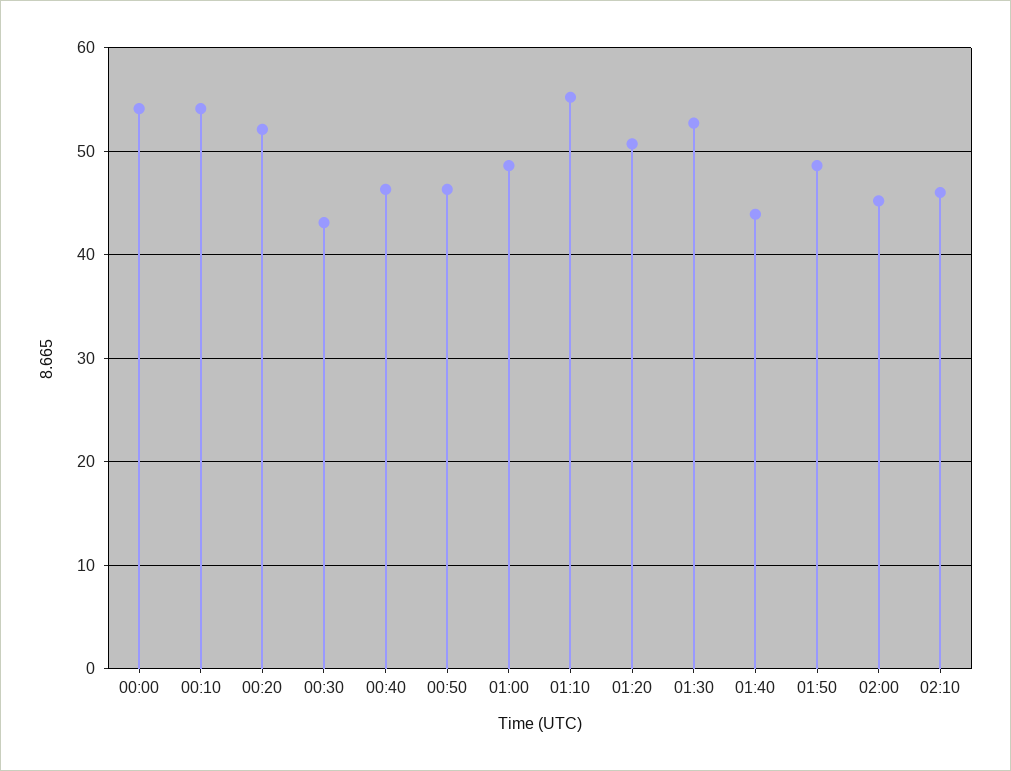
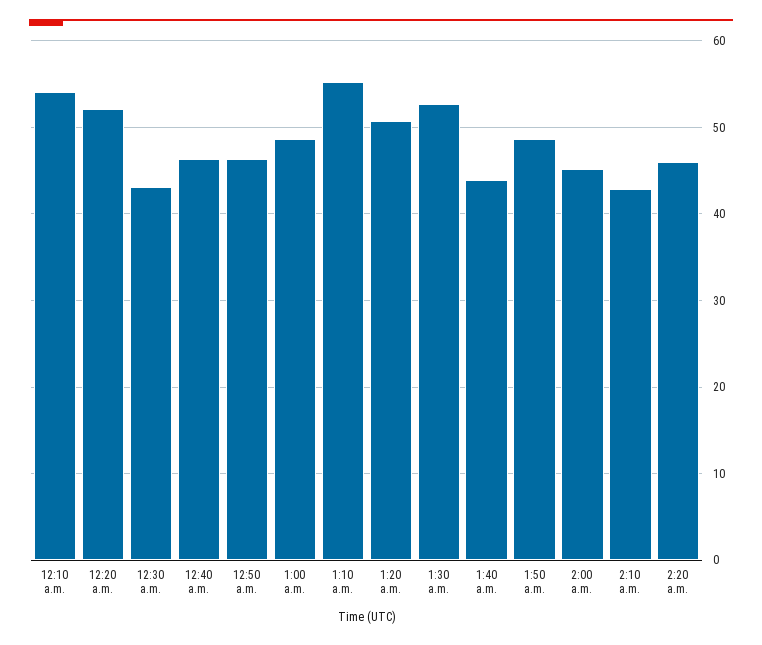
00:00: 54 -> none
02:10: 46 -> 43
2:20 a.m.: none -> 46

